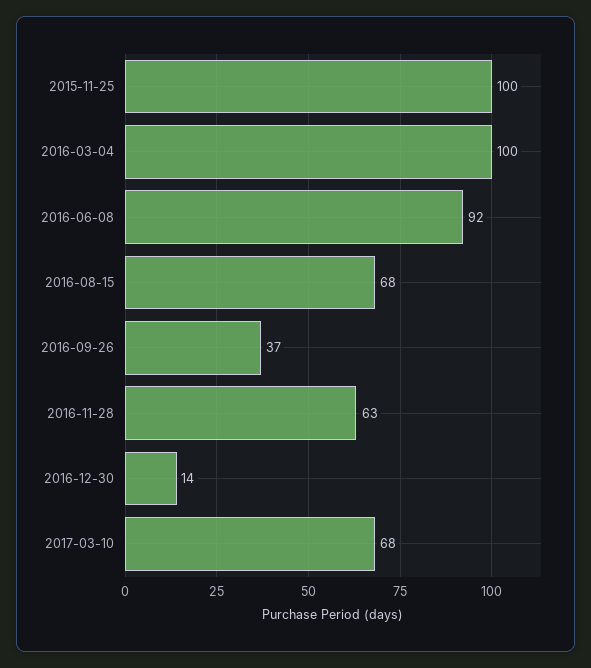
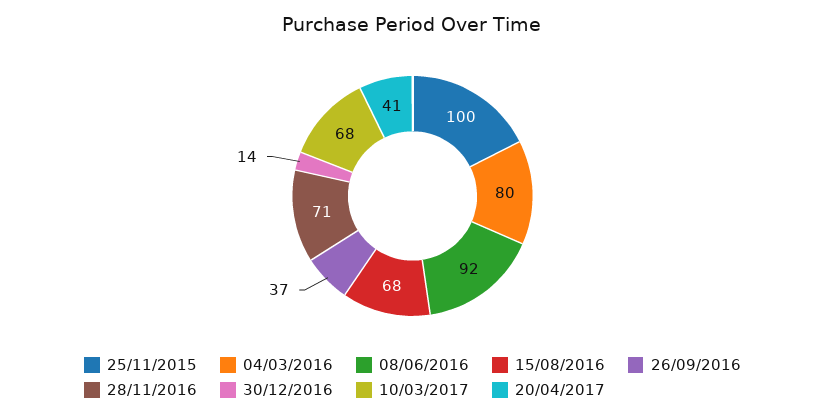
2016-03-04: 100 -> 80
2016-11-28: 63 -> 71
20/04/2017: none -> 41

